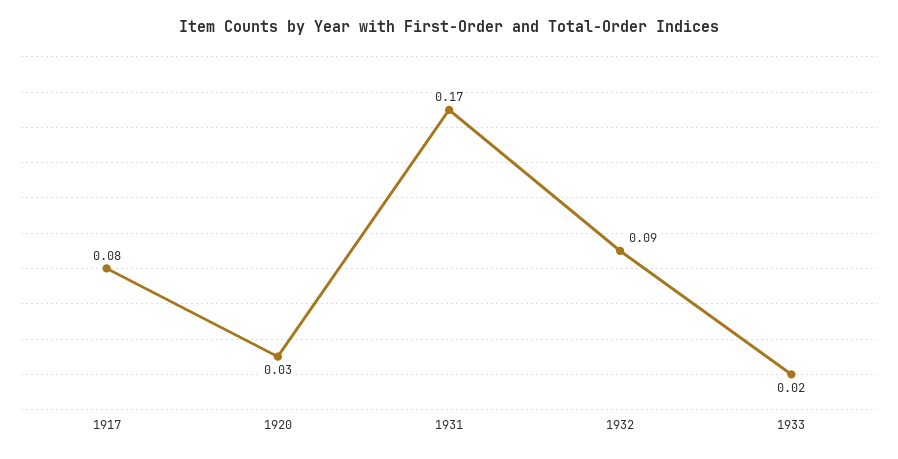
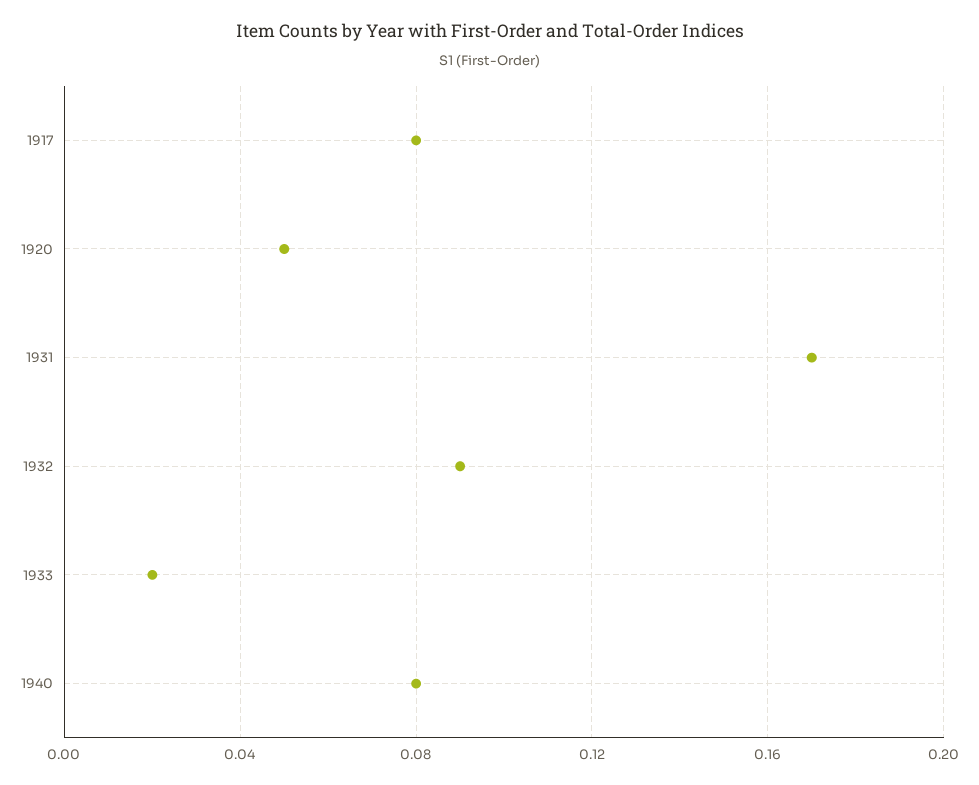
1920: 0.03 -> 0.05
1940: none -> 0.08

